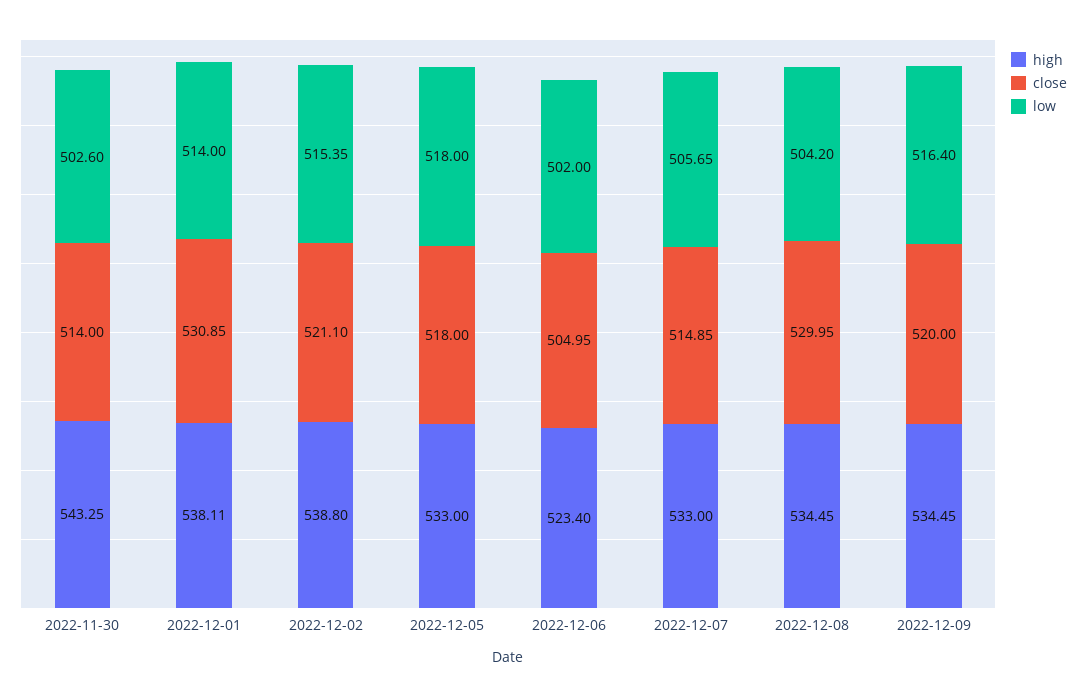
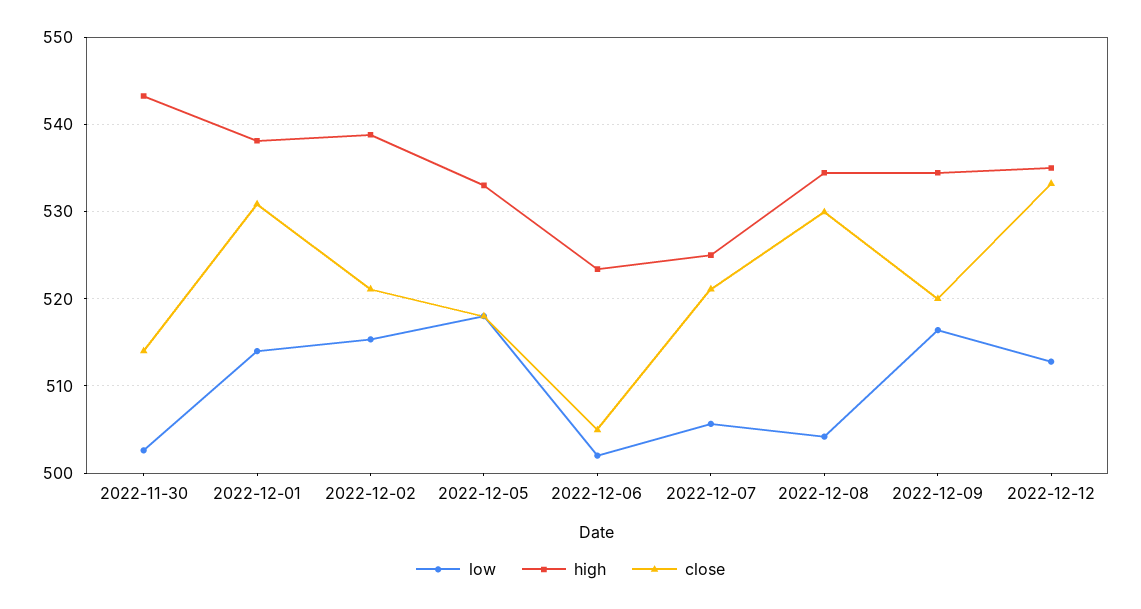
high, 2022-12-07: 533 -> 525
close, 2022-12-07: 514.85 -> 521
low, 2022-12-12: none -> 513
high, 2022-12-12: none -> 535
close, 2022-12-12: none -> 533

